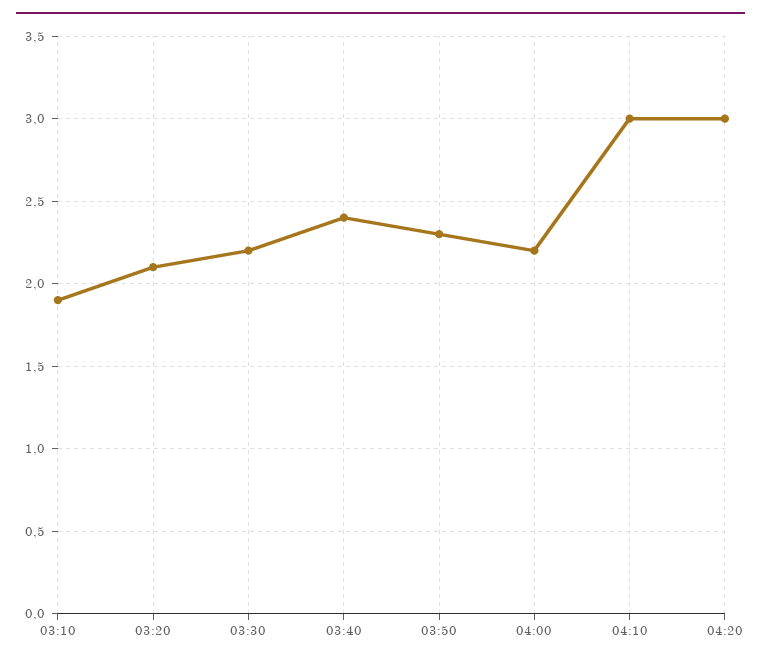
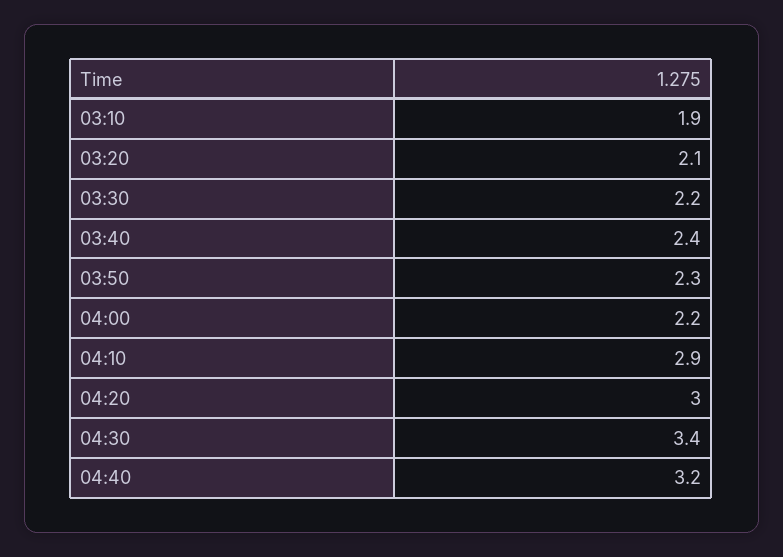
04:10: 3 -> 2.9
04:30: none -> 3.4
04:40: none -> 3.2

